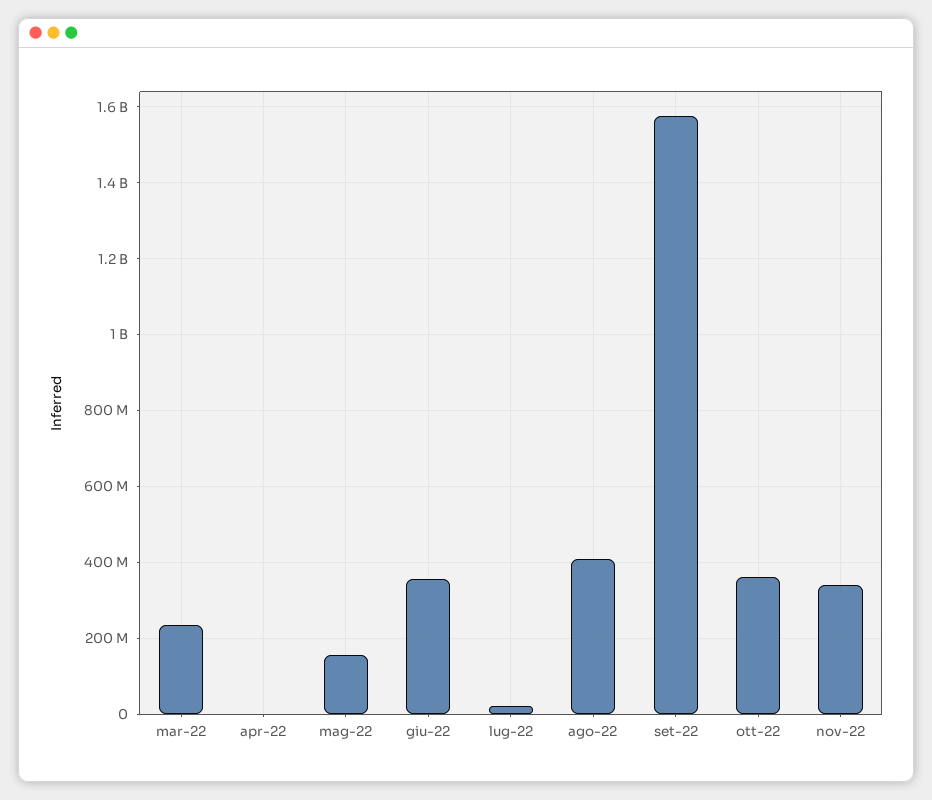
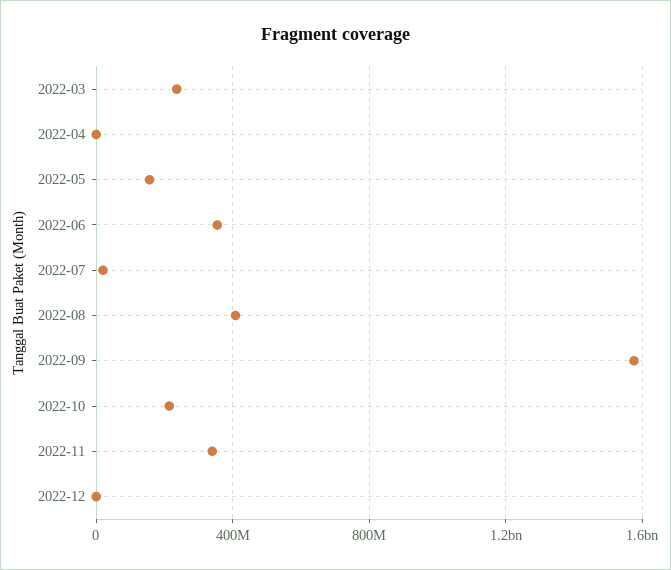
ott-22: 360000000 -> 200000000
2022-12: none -> 0

